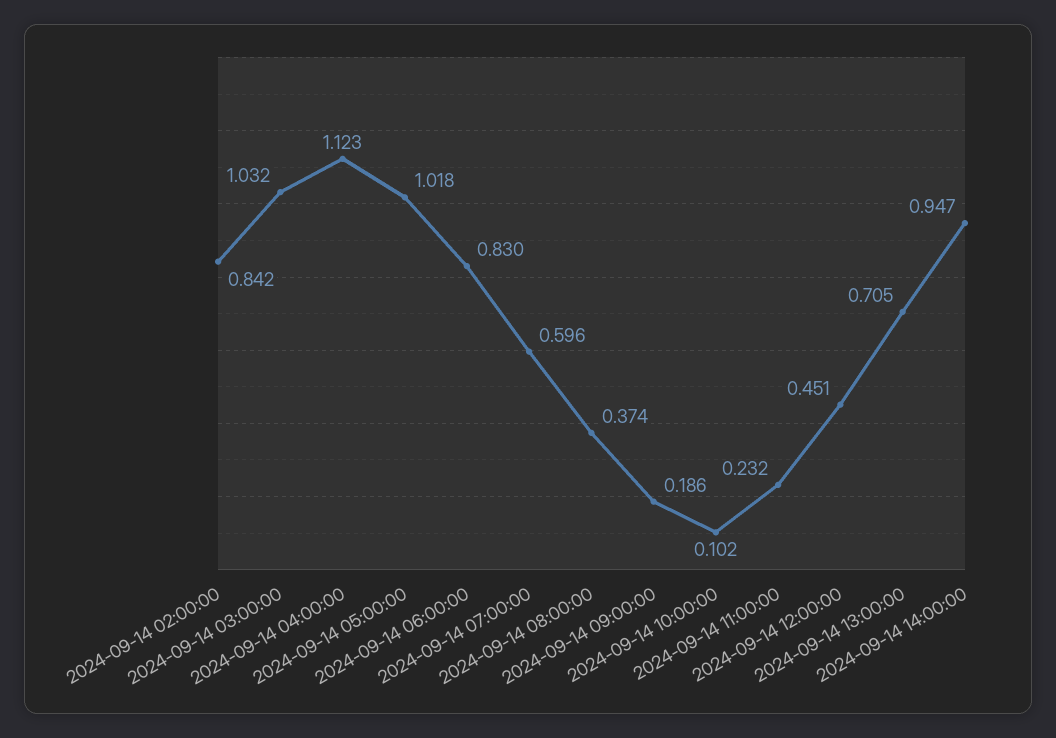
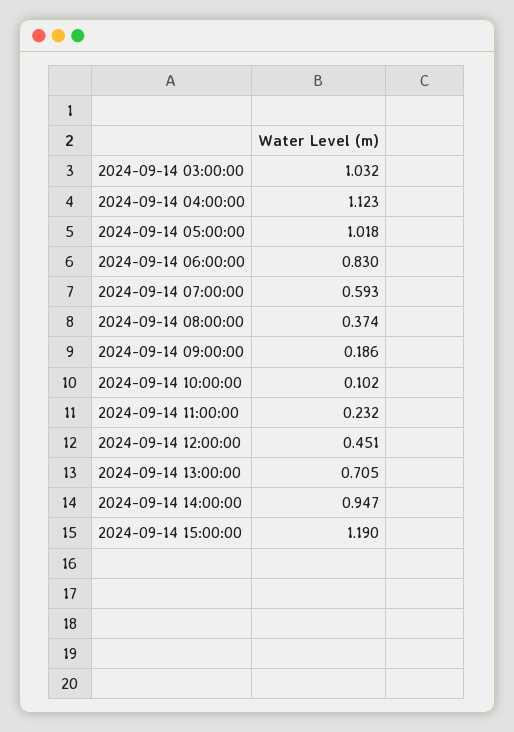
2024-09-14 02:00:00: 0.842 -> none
2024-09-14 07:00:00: 0.596 -> 0.593
2024-09-14 15:00:00: none -> 1.19

